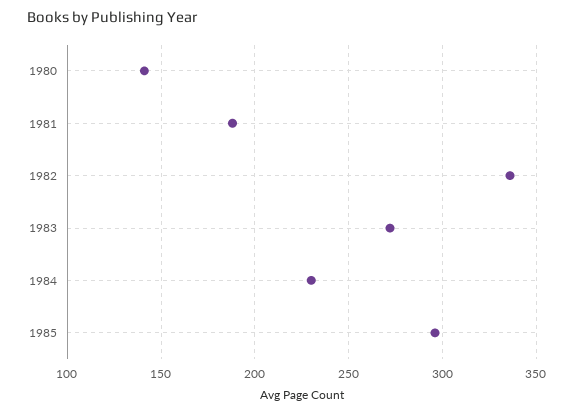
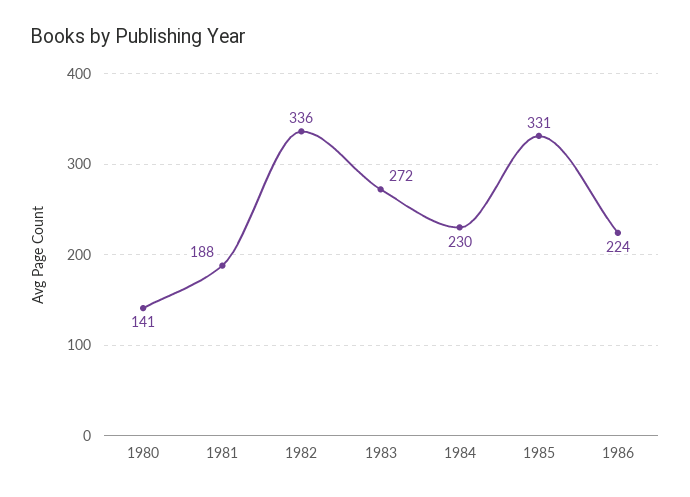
1985: 295 -> 331
1986: none -> 224

